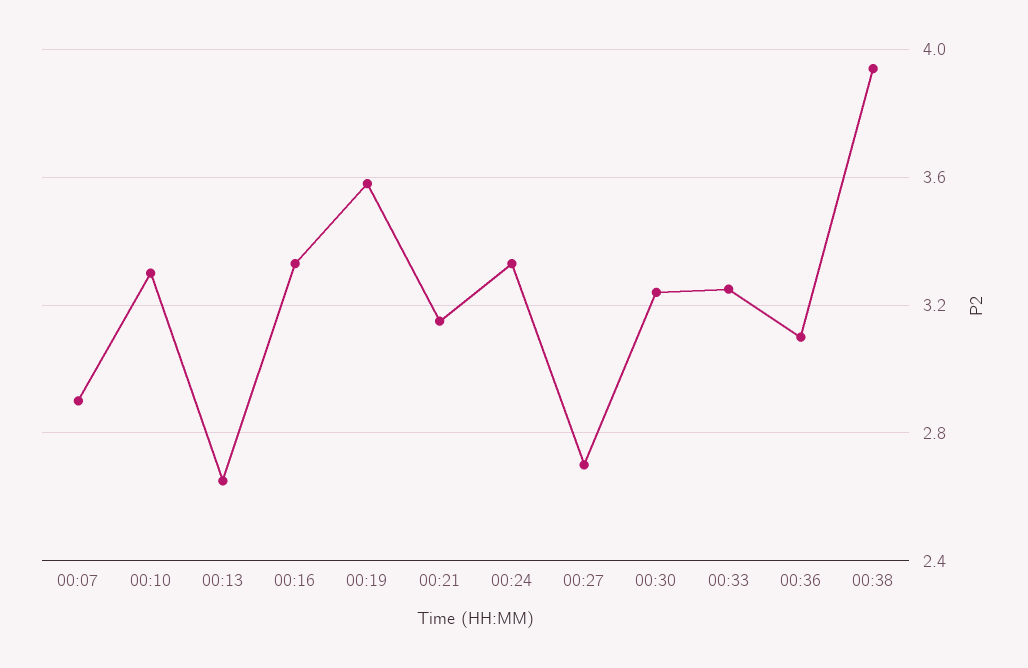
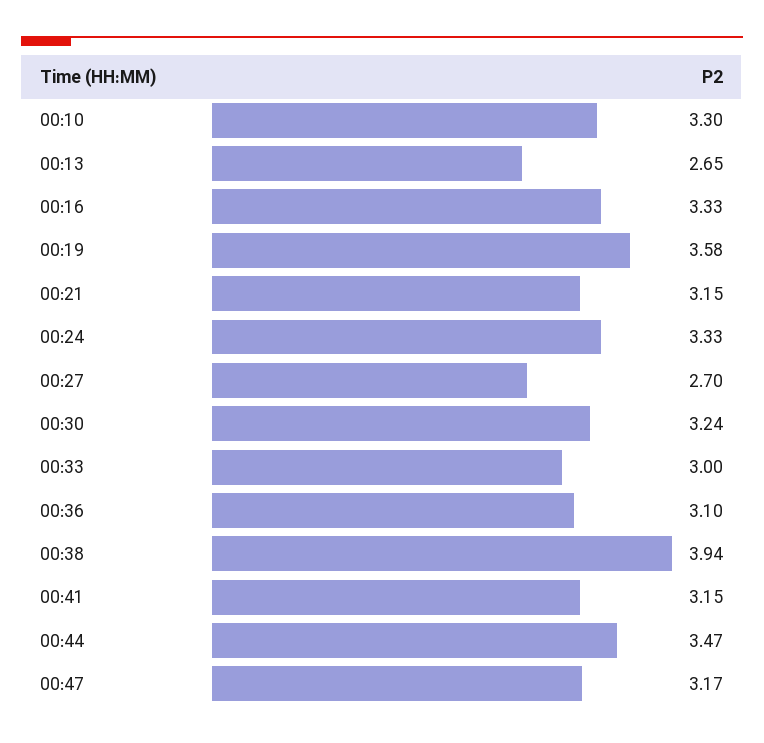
00:07: 2.9 -> none
00:33: 3.25 -> 3
00:41: none -> 3.15
00:44: none -> 3.47
00:47: none -> 3.17

